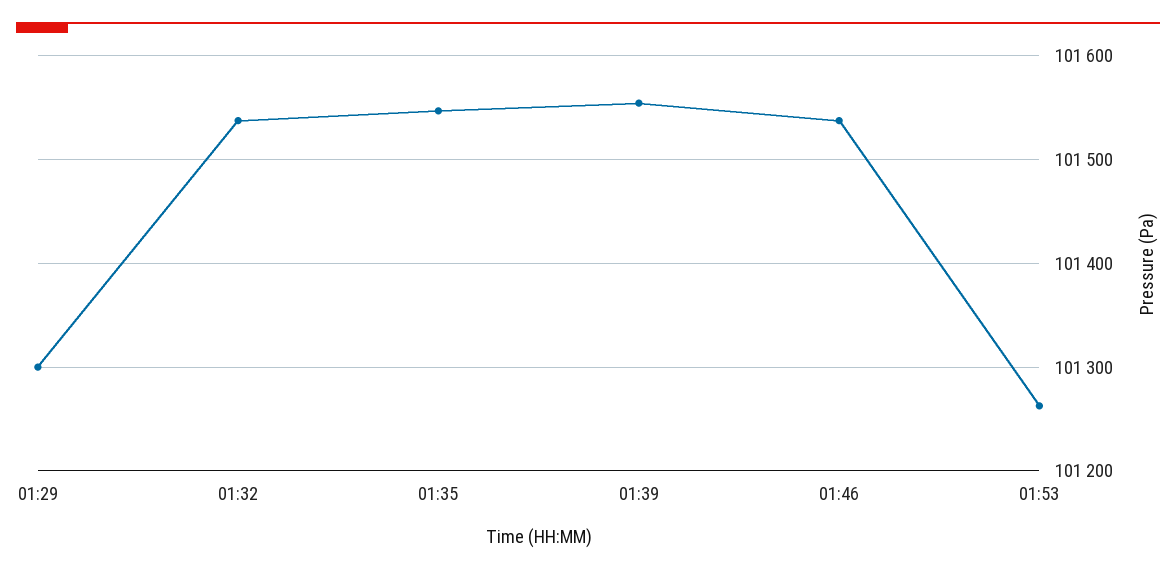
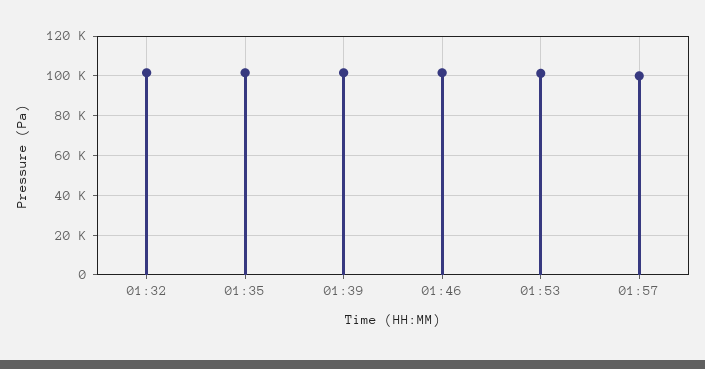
01:29: 101300 -> none
01:57: none -> 100000

